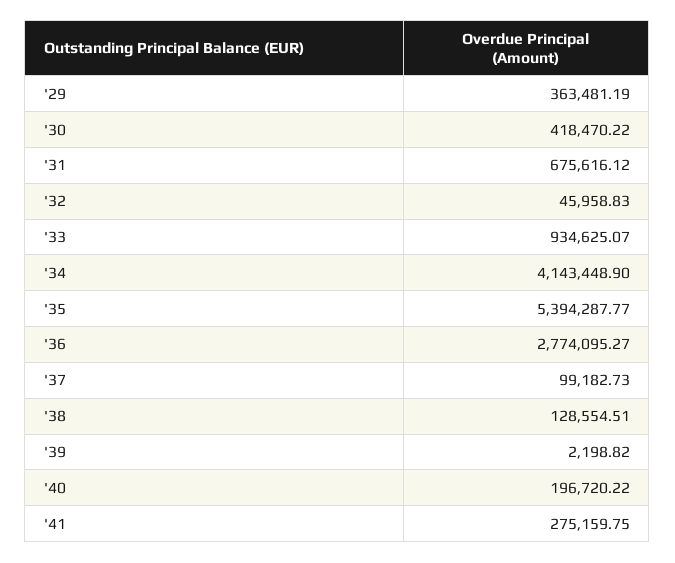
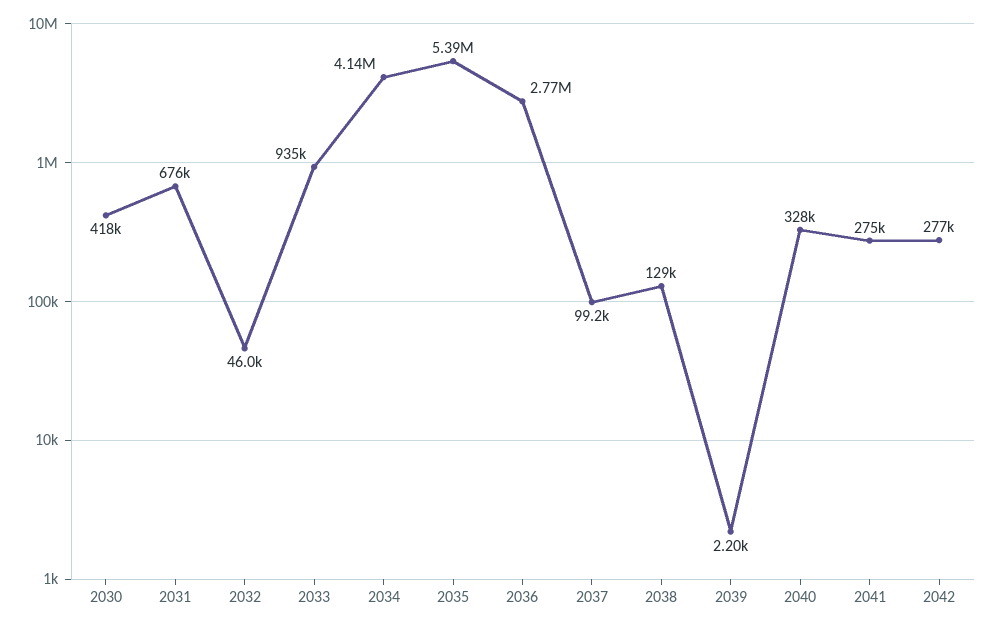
'29: 363481.19 -> none
'40: 196720.22 -> 328000
2042: none -> 277000

